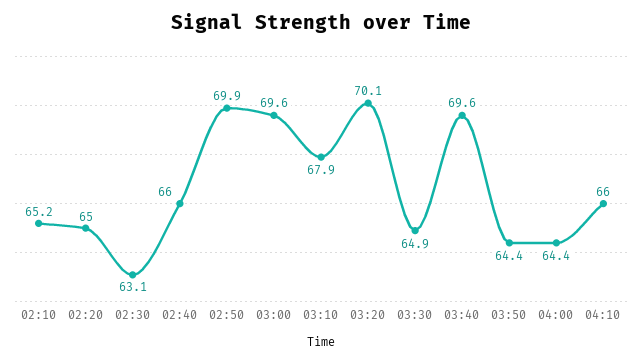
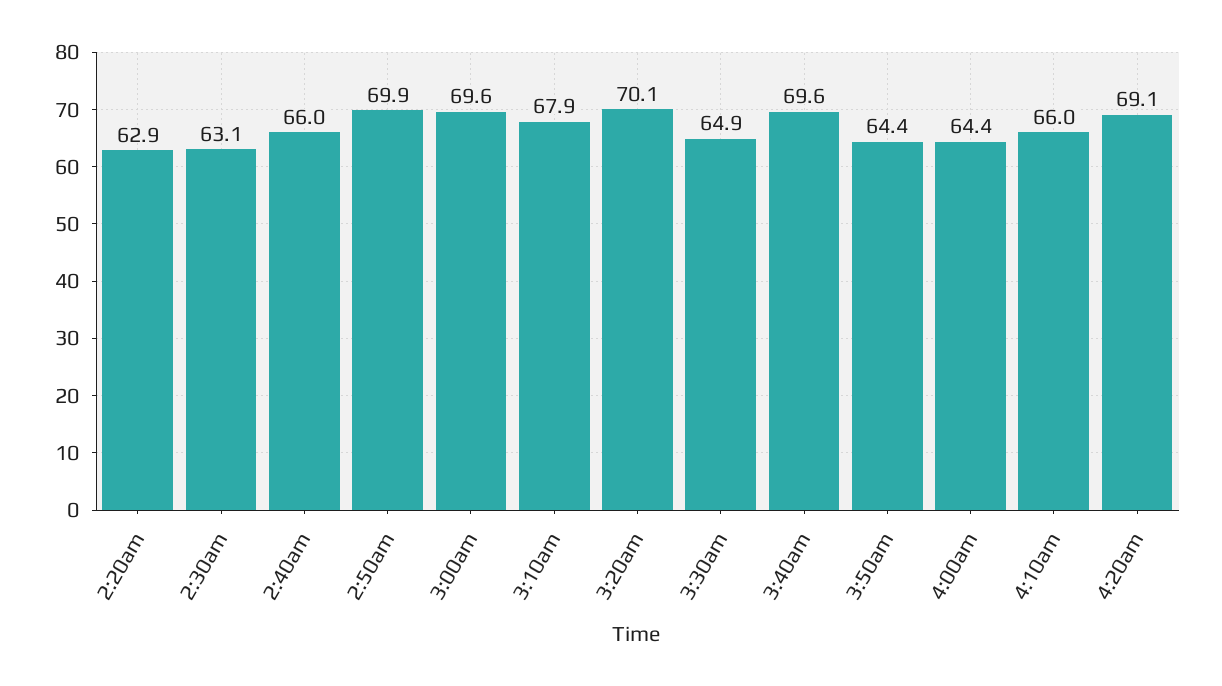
02:10: 65.2 -> none
02:20: 65 -> 62.9
4:20am: none -> 69.1

